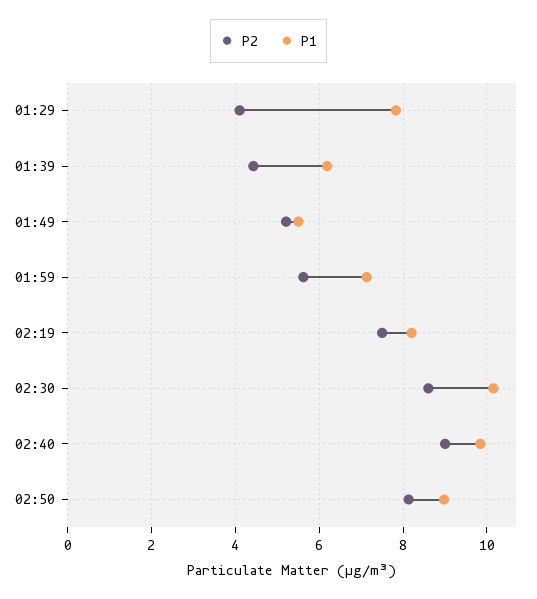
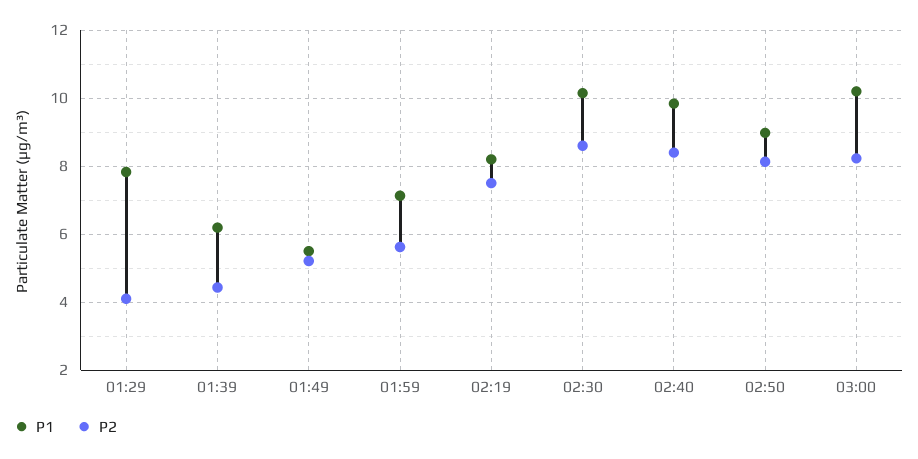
P2, 02:40: 9 -> 8.4
P1, 03:00: none -> 10.2
P2, 03:00: none -> 8.2

